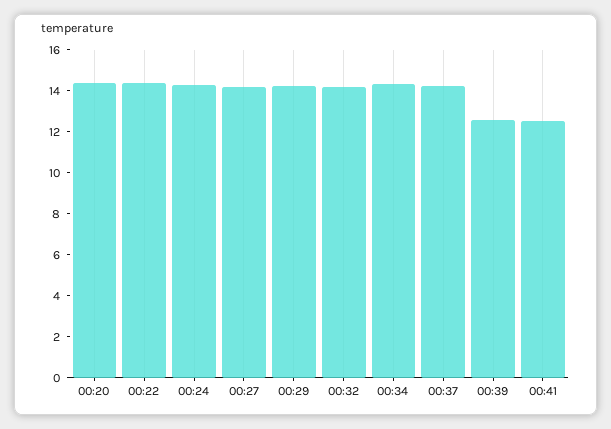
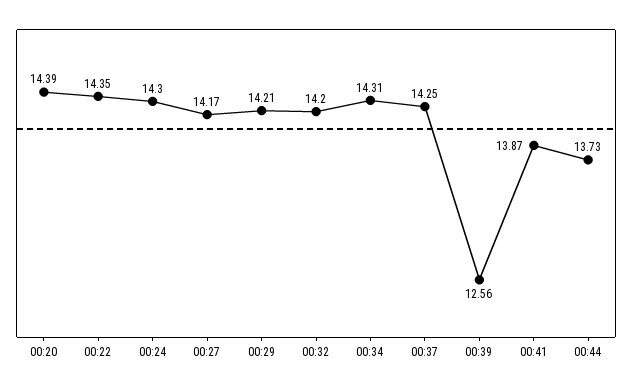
00:41: 12.5 -> 13.87
00:44: none -> 13.73

